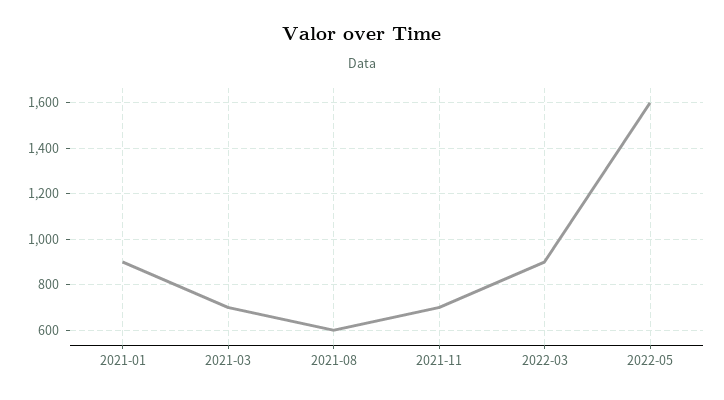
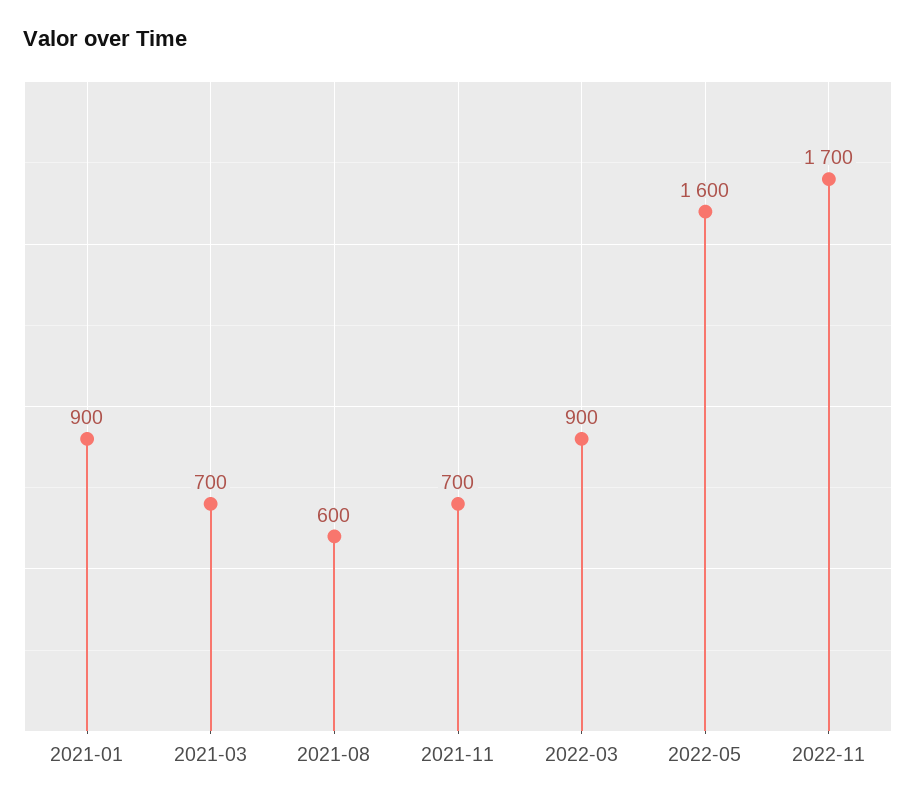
2022-11: none -> 1700

